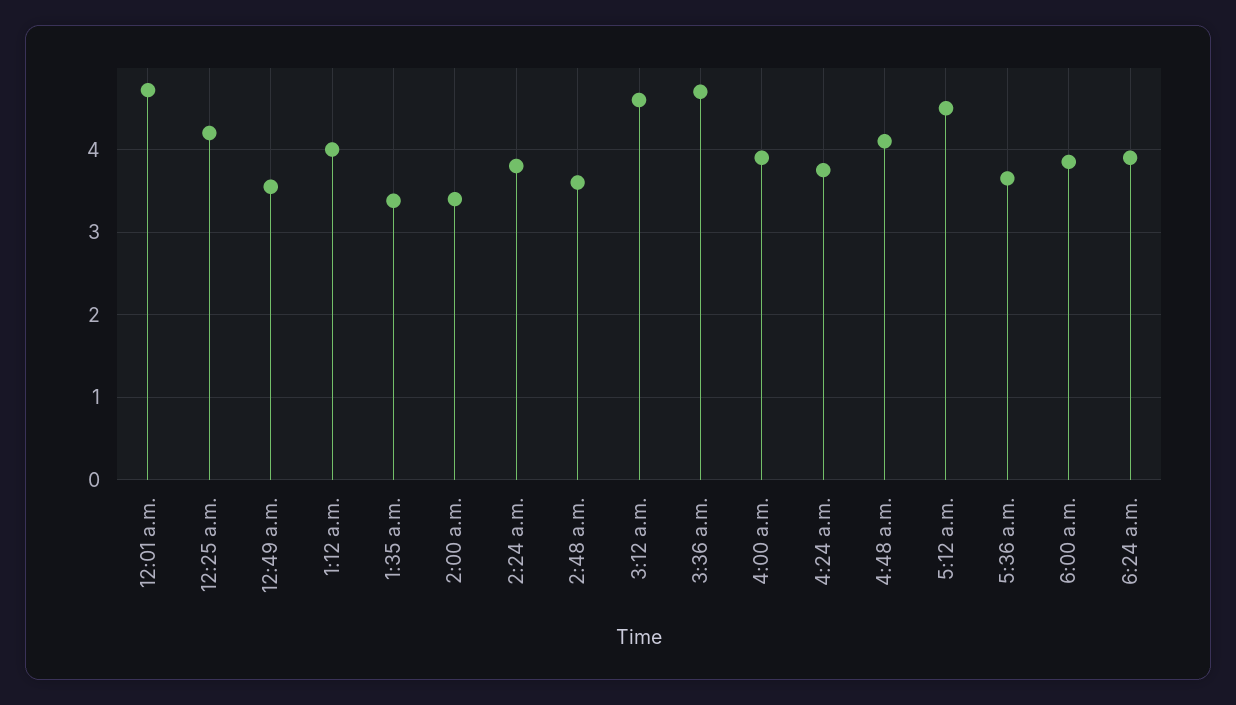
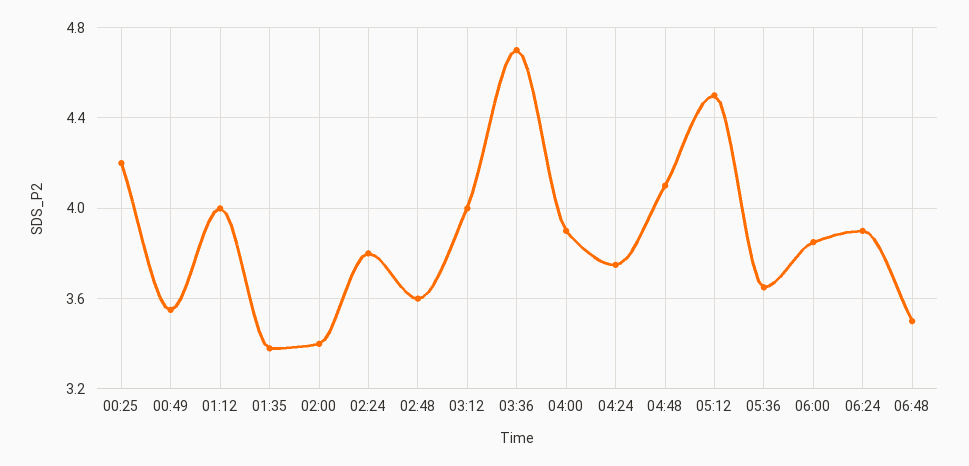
12:01 a.m.: 4.7 -> none
3:12 a.m.: 4.6 -> 4
06:48: none -> 3.5

